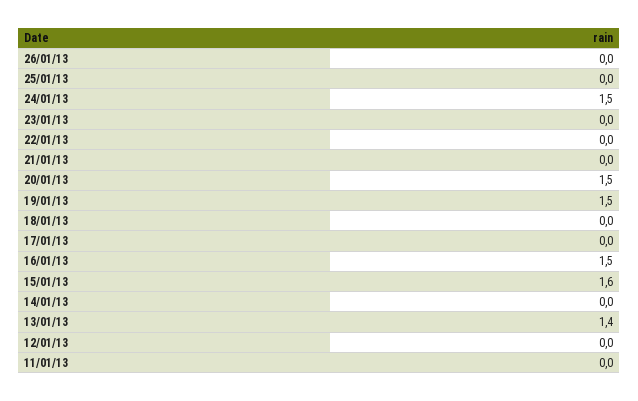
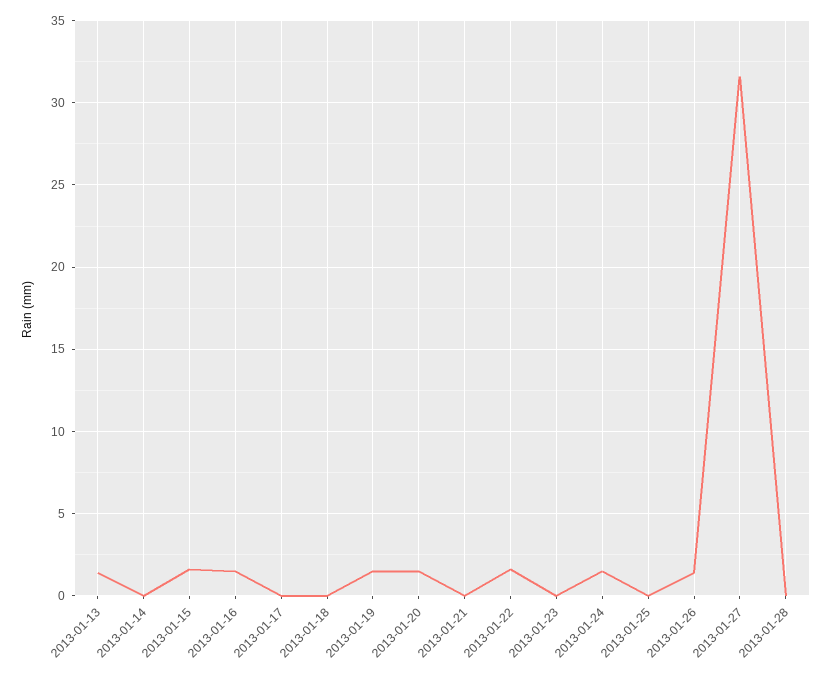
26/01/13: 0 -> 1.5
22/01/13: 0 -> 1.5
12/01/13: 0 -> none
11/01/13: 0 -> none
2013-01-27: none -> 31.5
2013-01-28: none -> 0

